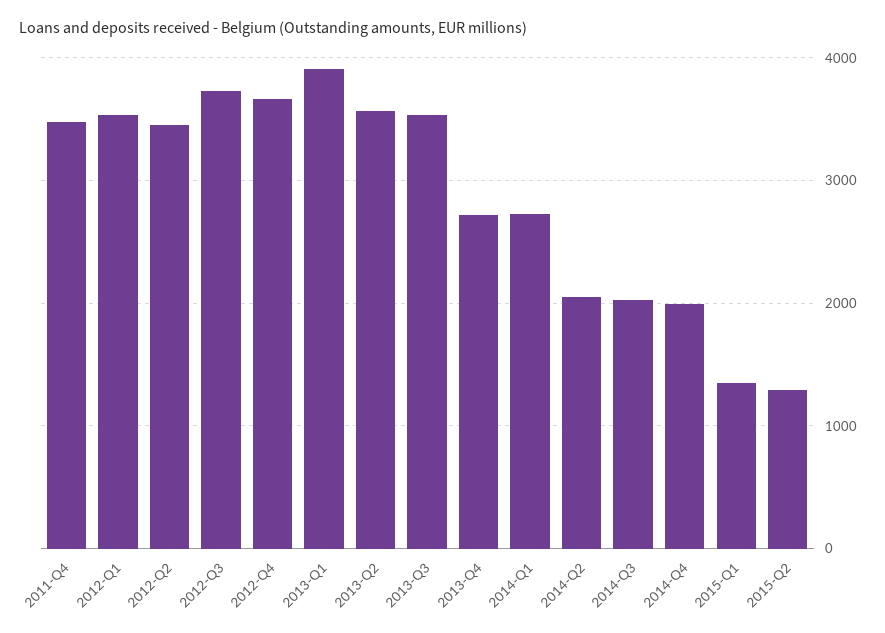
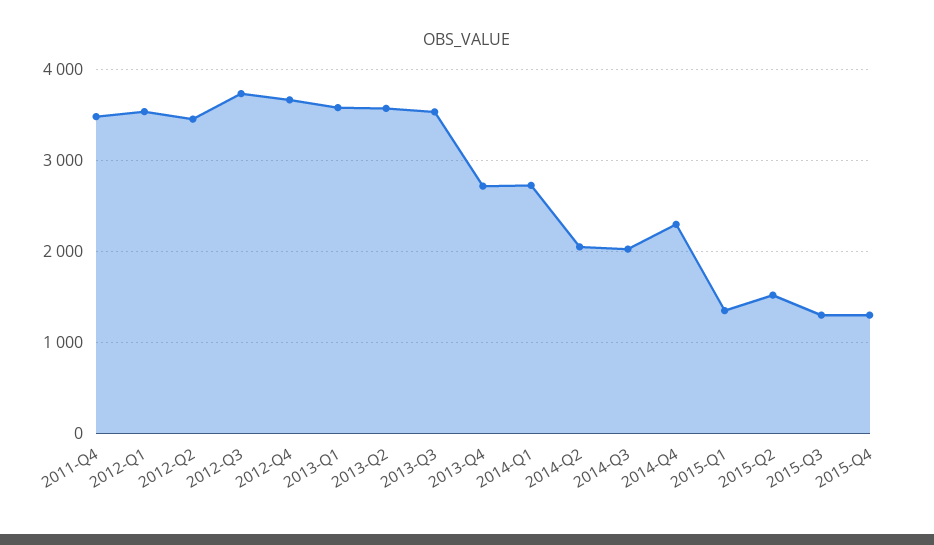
2013-Q1: 3900 -> 3600
2014-Q4: 2000 -> 2300
2015-Q2: 1300 -> 1500
2015-Q3: none -> 1300
2015-Q4: none -> 1300

